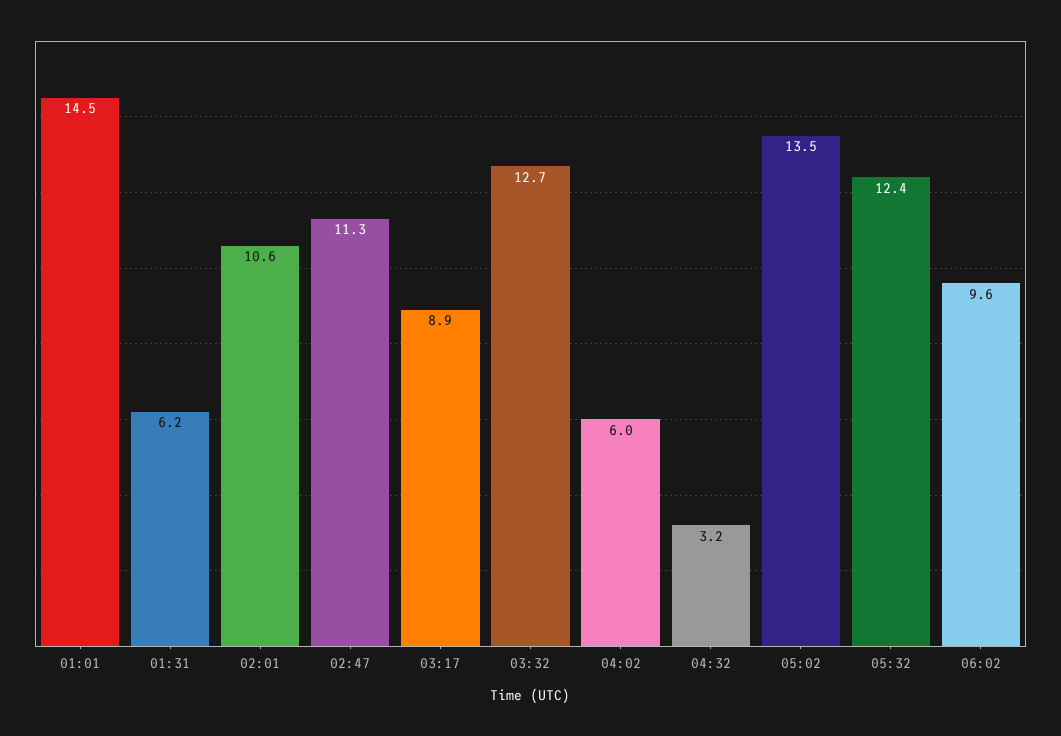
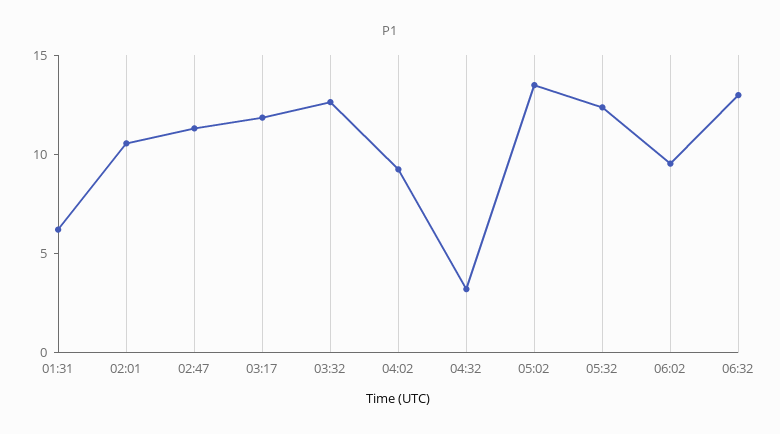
01:01: 14.5 -> none
03:17: 8.9 -> 12
04:02: 6 -> 9
06:32: none -> 13

